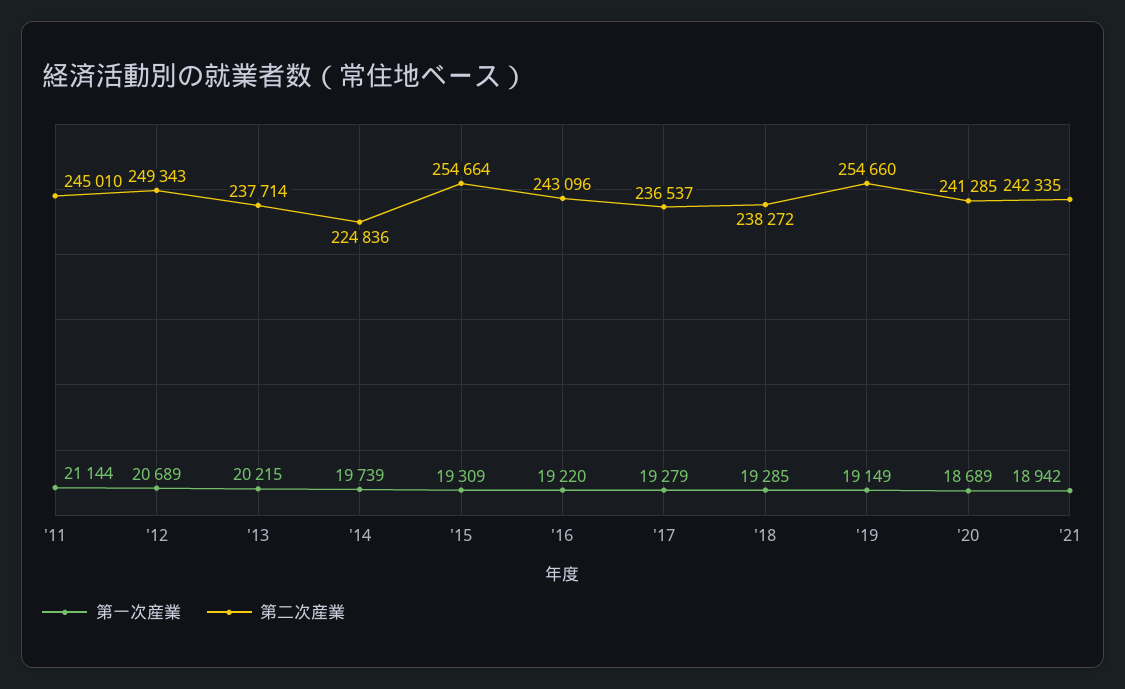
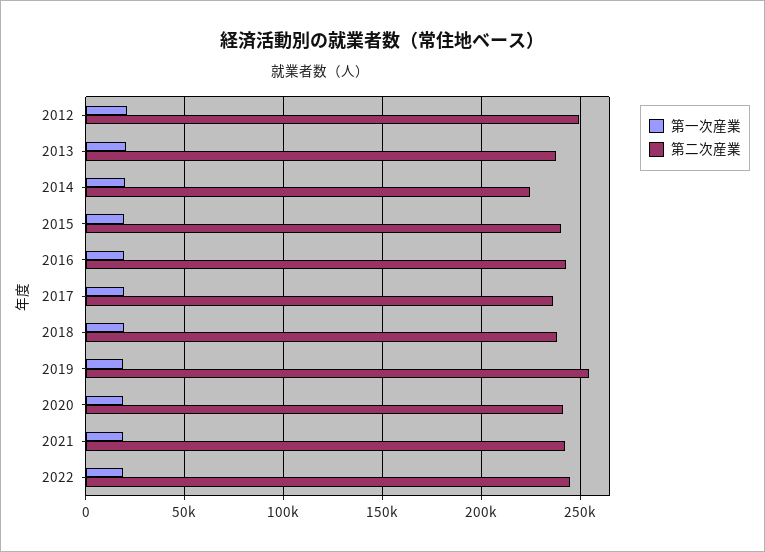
第一次産業, '11: 21144 -> none
第二次産業, '11: 245010 -> none
第二次産業, '15: 254664 -> 240000
第一次産業, 2022: none -> 20000
第二次産業, 2022: none -> 245000

